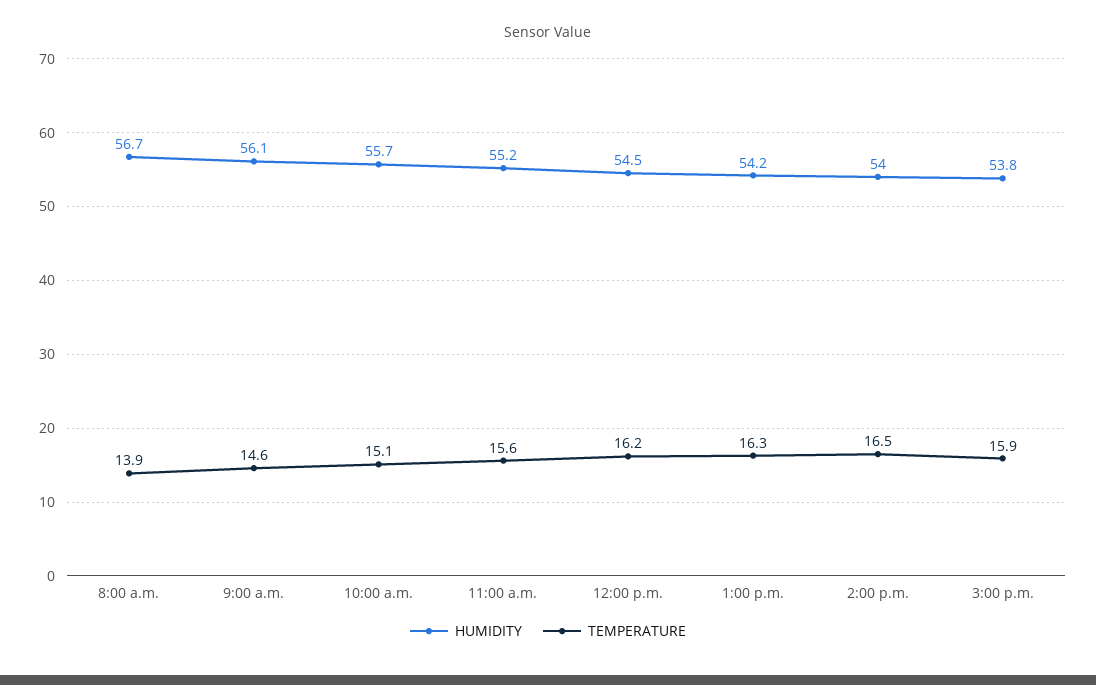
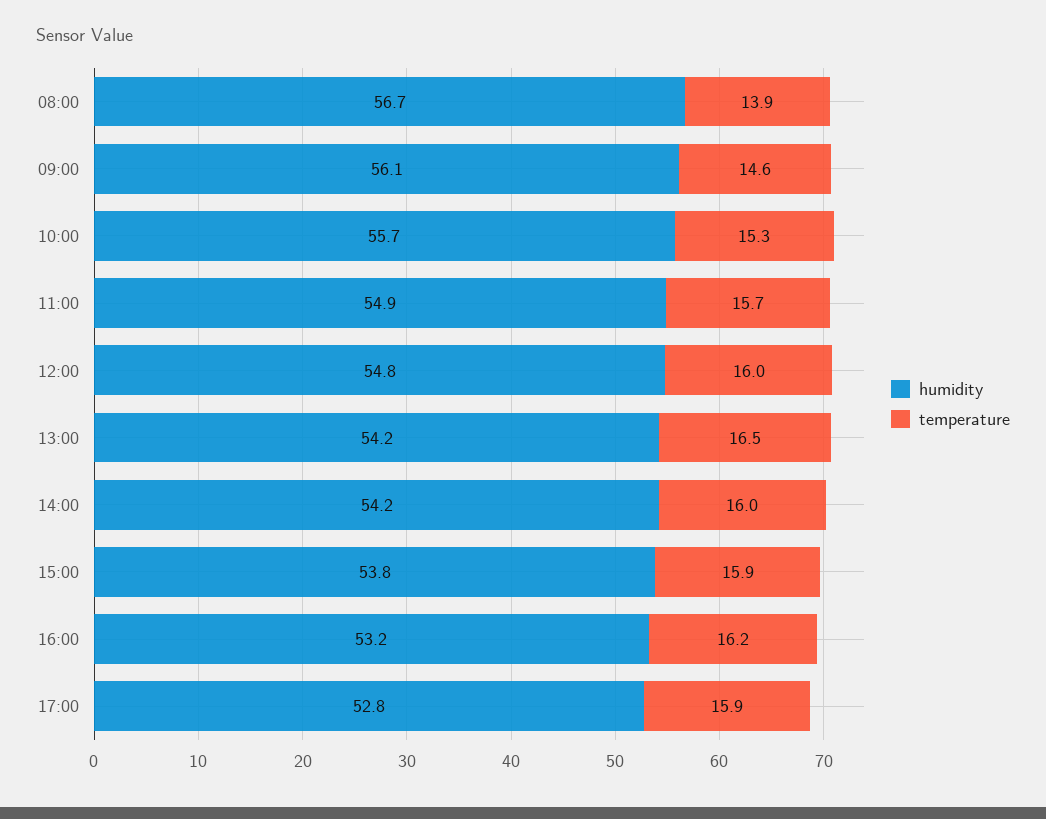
TEMPERATURE, 10:00 a.m.: 15.1 -> 15.3
HUMIDITY, 11:00 a.m.: 55.2 -> 54.9
TEMPERATURE, 11:00 a.m.: 15.6 -> 15.7
HUMIDITY, 12:00 p.m.: 54.5 -> 54.8
TEMPERATURE, 12:00 p.m.: 16.2 -> 16
TEMPERATURE, 1:00 p.m.: 16.3 -> 16.5
HUMIDITY, 2:00 p.m.: 54 -> 54.2
TEMPERATURE, 2:00 p.m.: 16.5 -> 16
HUMIDITY, 16:00: none -> 53.2
TEMPERATURE, 16:00: none -> 16.2
HUMIDITY, 17:00: none -> 52.8
TEMPERATURE, 17:00: none -> 15.9

